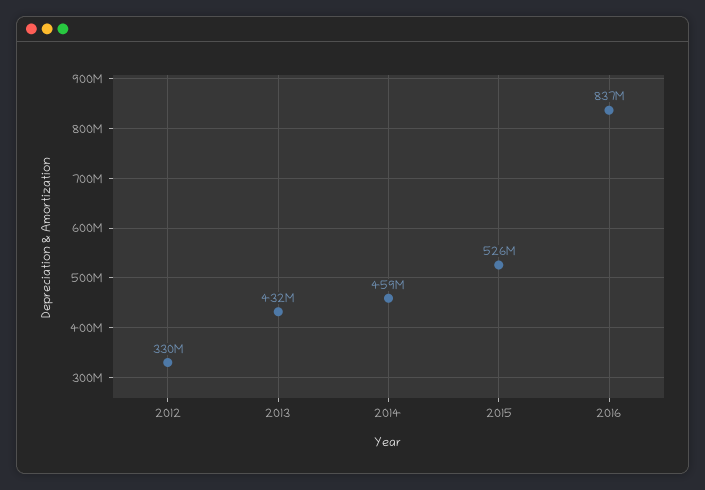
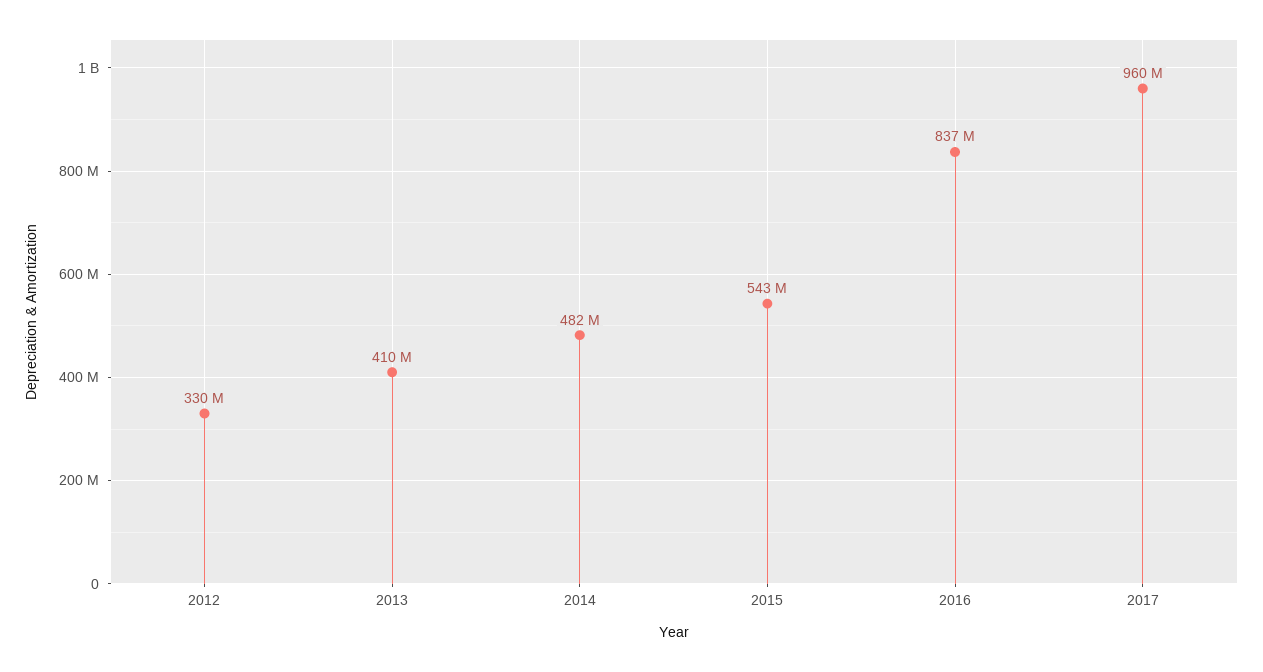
2013: 432000000 -> 410000000
2014: 459000000 -> 482000000
2015: 526000000 -> 543000000
2017: none -> 960000000

